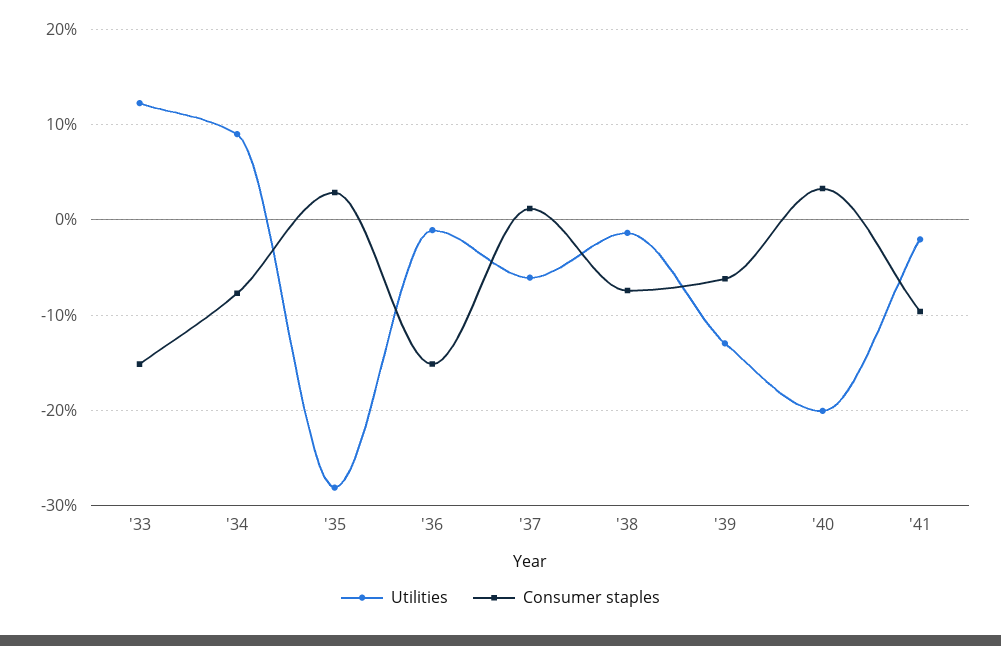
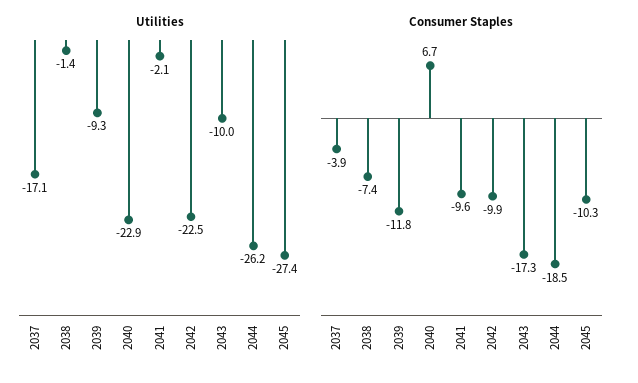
Utilities, '33: 12 -> none
Consumer staples, '33: -15 -> none
Utilities, '34: 9 -> none
Consumer staples, '34: -8 -> none
Utilities, '35: -28 -> none
Consumer staples, '35: 3 -> none
Utilities, '36: -1 -> none
Consumer staples, '36: -15 -> none
Utilities, '37: -6 -> -17.1
Consumer staples, '37: 1 -> -3.9
Utilities, '39: -13 -> -9.3
Consumer staples, '39: -6 -> -11.8
Utilities, '40: -20 -> -22.9
Consumer staples, '40: 3 -> 6.7
Utilities, 2042: none -> -22.5
Utilities, 2043: none -> -10
Utilities, 2044: none -> -26.2
Utilities, 2045: none -> -27.4
Consumer staples, 2042: none -> -9.9
Consumer staples, 2043: none -> -17.3
Consumer staples, 2044: none -> -18.5
Consumer staples, 2045: none -> -10.3

